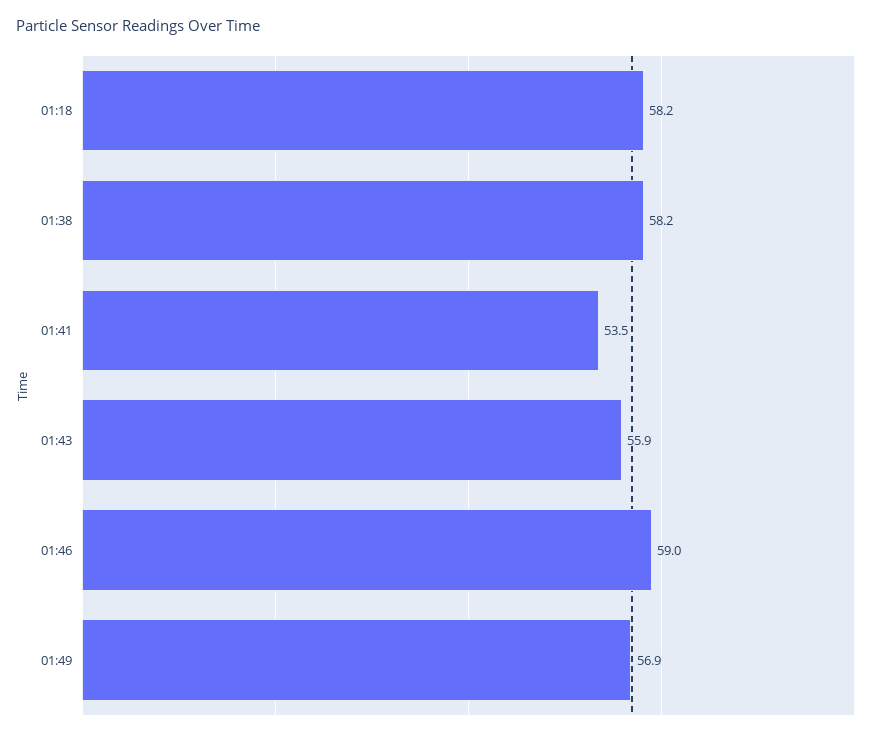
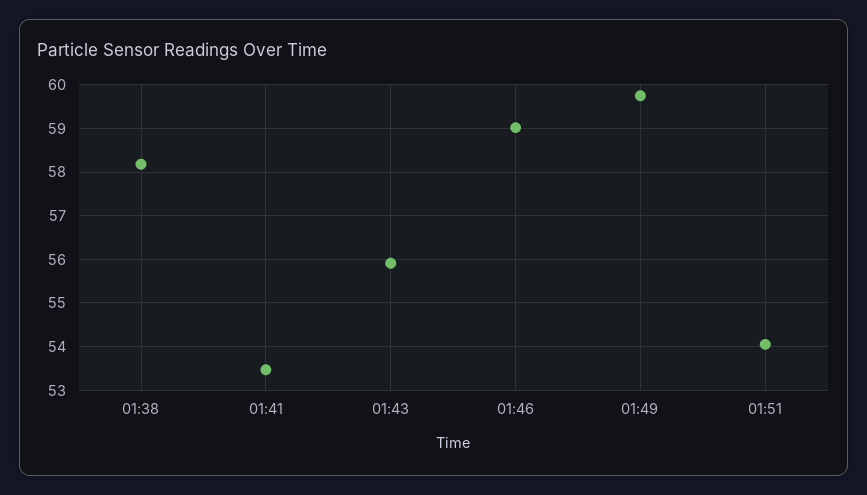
01:18: 58.2 -> none
01:49: 56.9 -> 59.8
01:51: none -> 54

